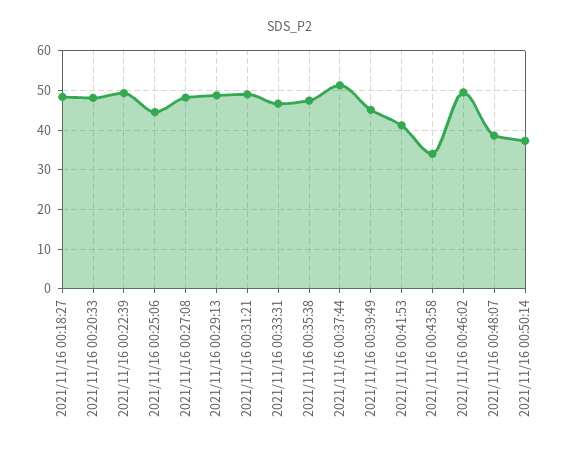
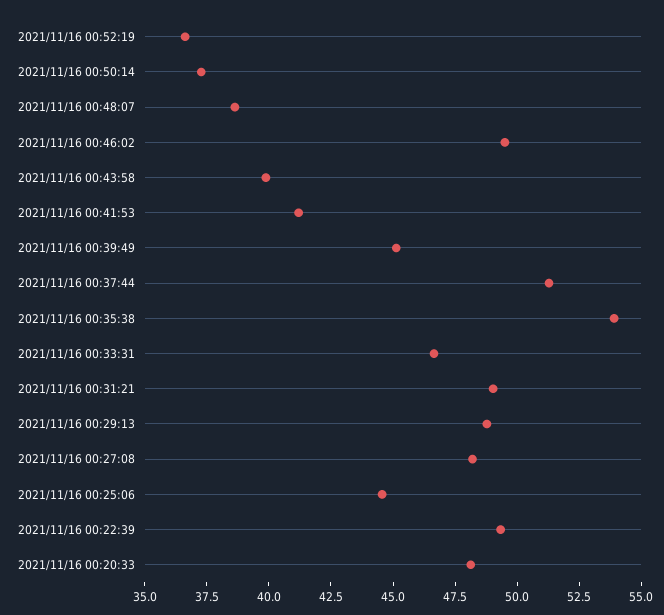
2021/11/16 00:18:27: 48 -> none
2021/11/16 00:35:38: 48 -> 54
2021/11/16 00:43:58: 34 -> 40
2021/11/16 00:52:19: none -> 36.5

